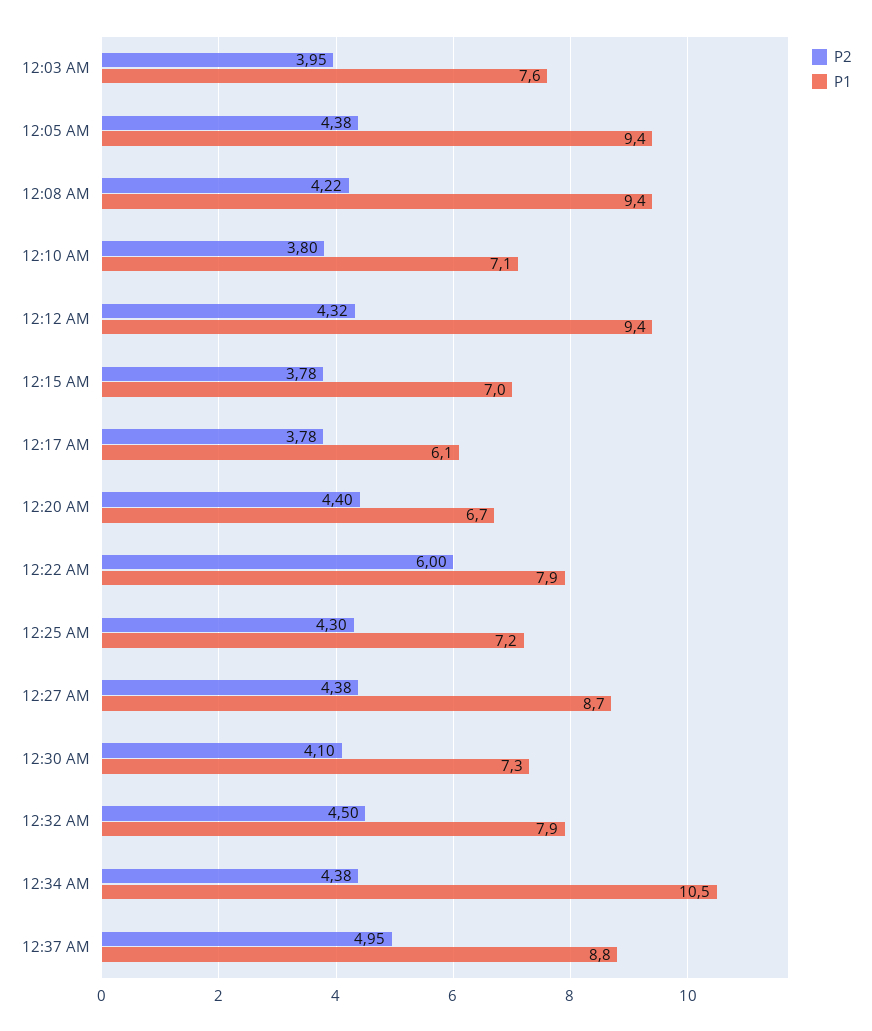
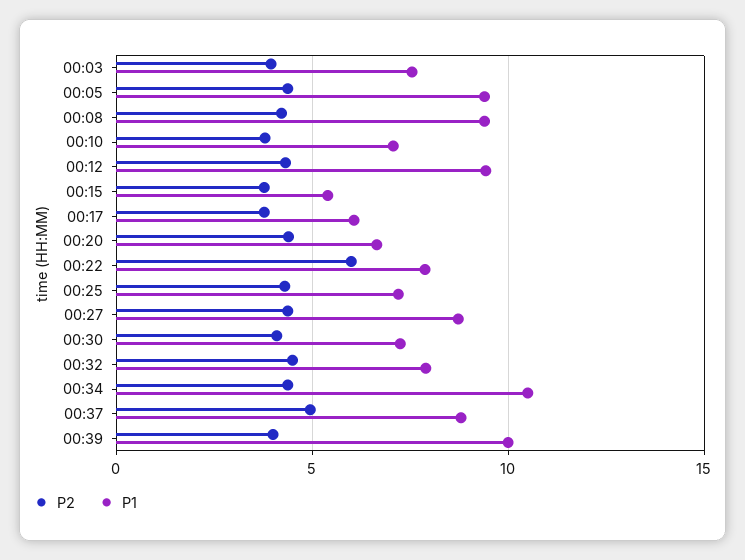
P1, 12:15 AM: 7 -> 5.5
P2, 00:39: none -> 4
P1, 00:39: none -> 10

